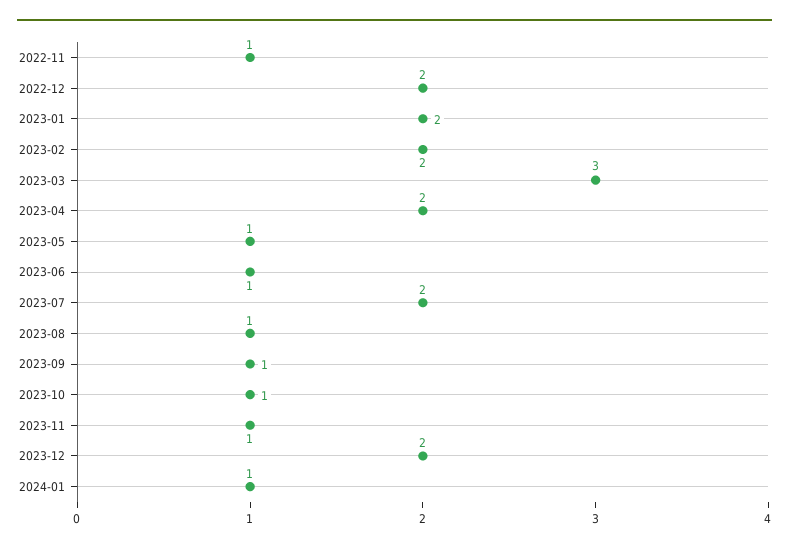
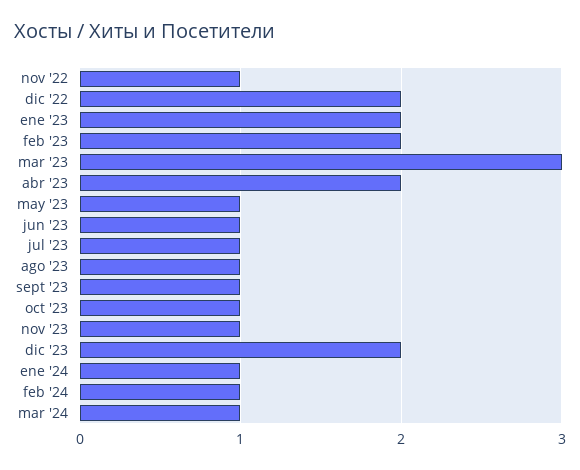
2023-07: 2 -> 1
feb '24: none -> 1
mar '24: none -> 1

